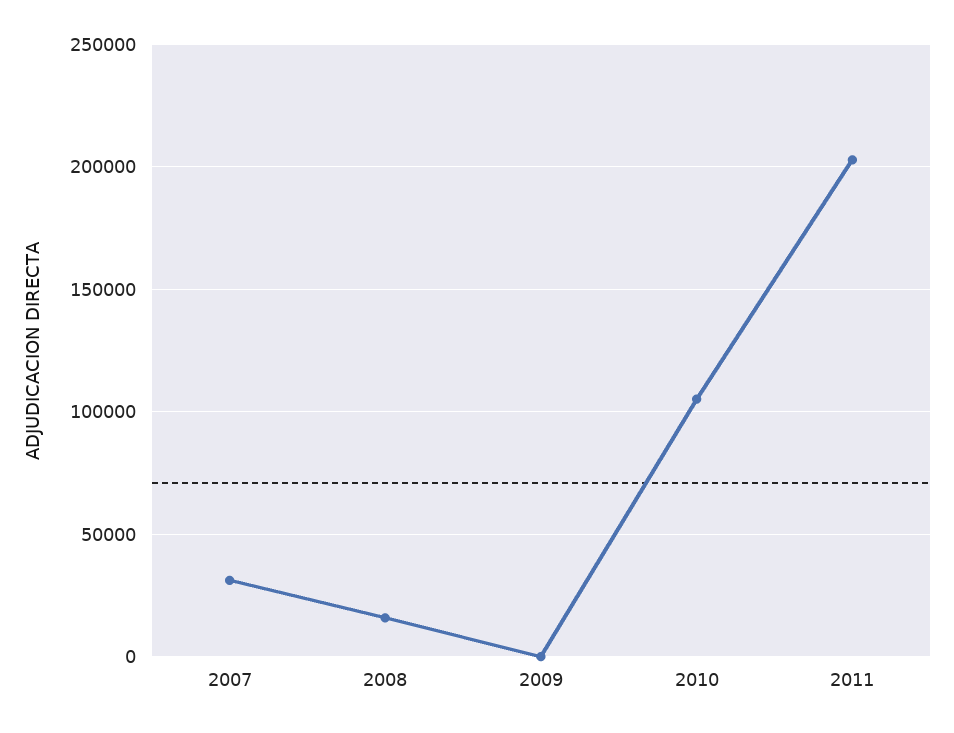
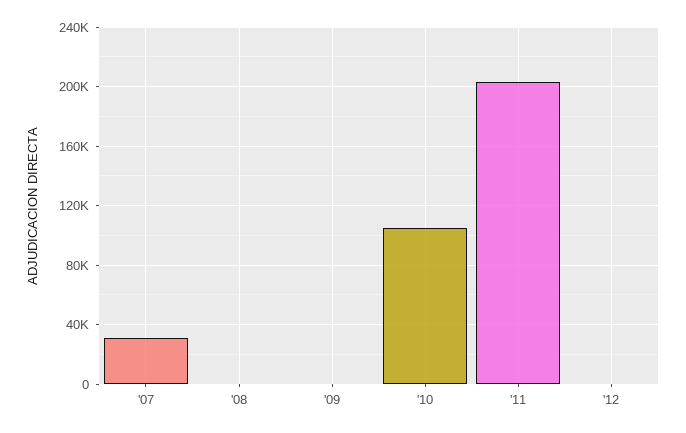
2008: 15000 -> 0
'12: none -> 0

